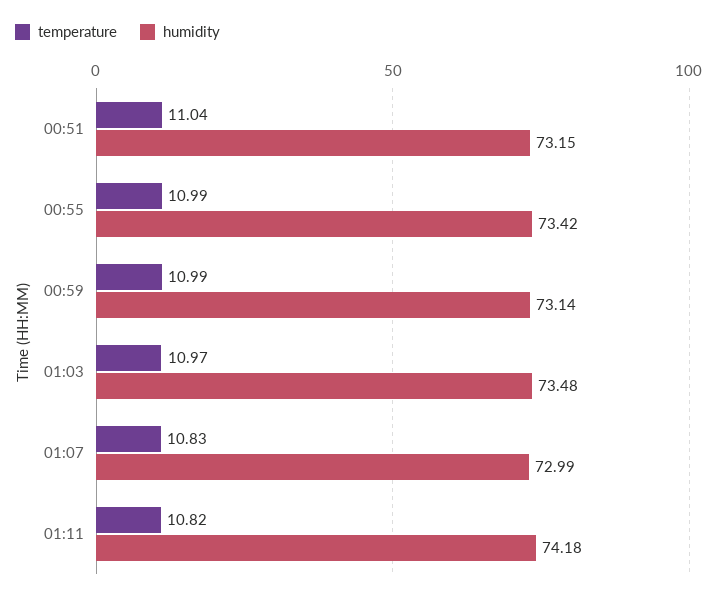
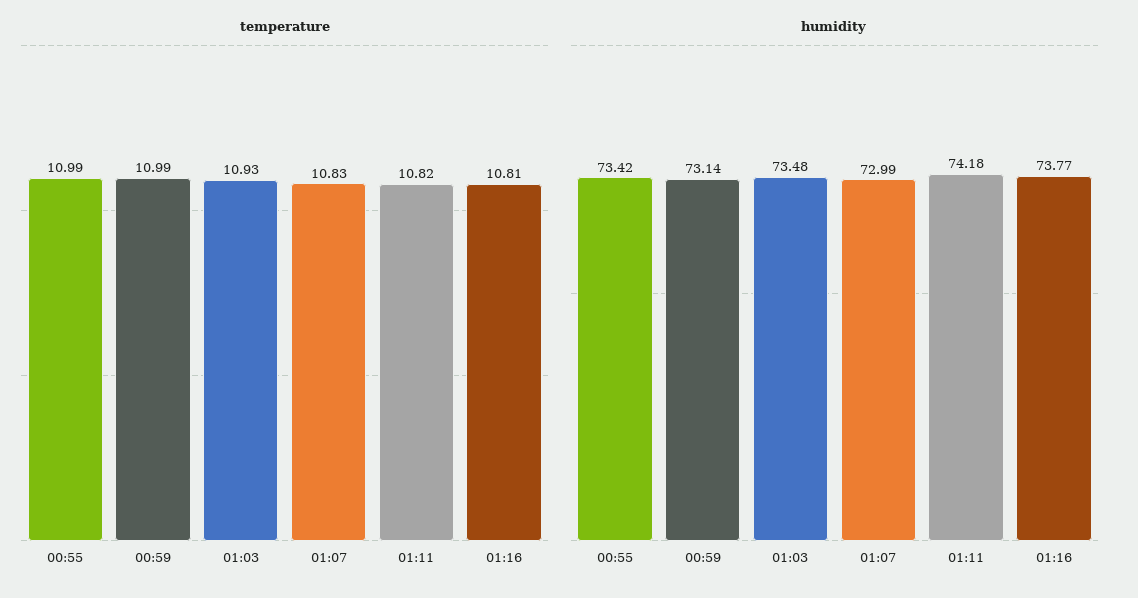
temperature, 00:51: 11.04 -> none
humidity, 00:51: 73.15 -> none
temperature, 01:03: 10.97 -> 10.93
temperature, 01:16: none -> 10.81
humidity, 01:16: none -> 73.77

